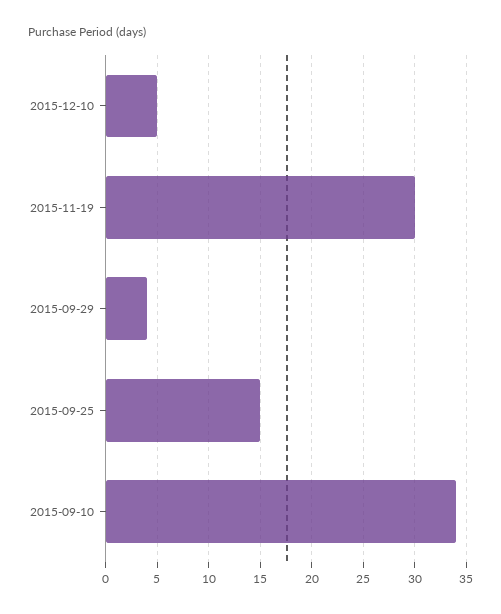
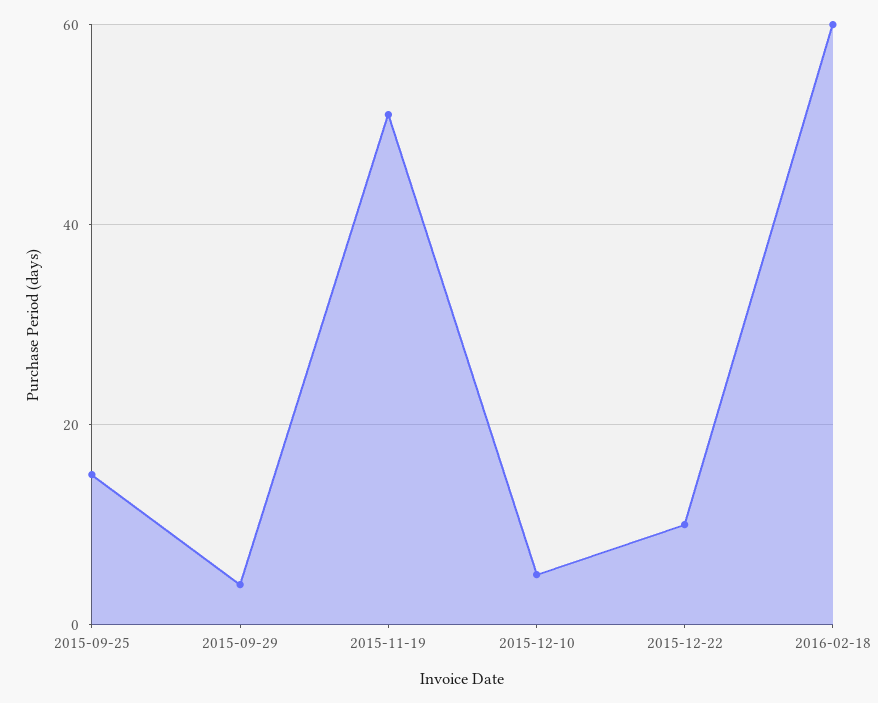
2015-11-19: 30 -> 50
2015-09-10: 34 -> none
2015-12-22: none -> 10
2016-02-18: none -> 60

